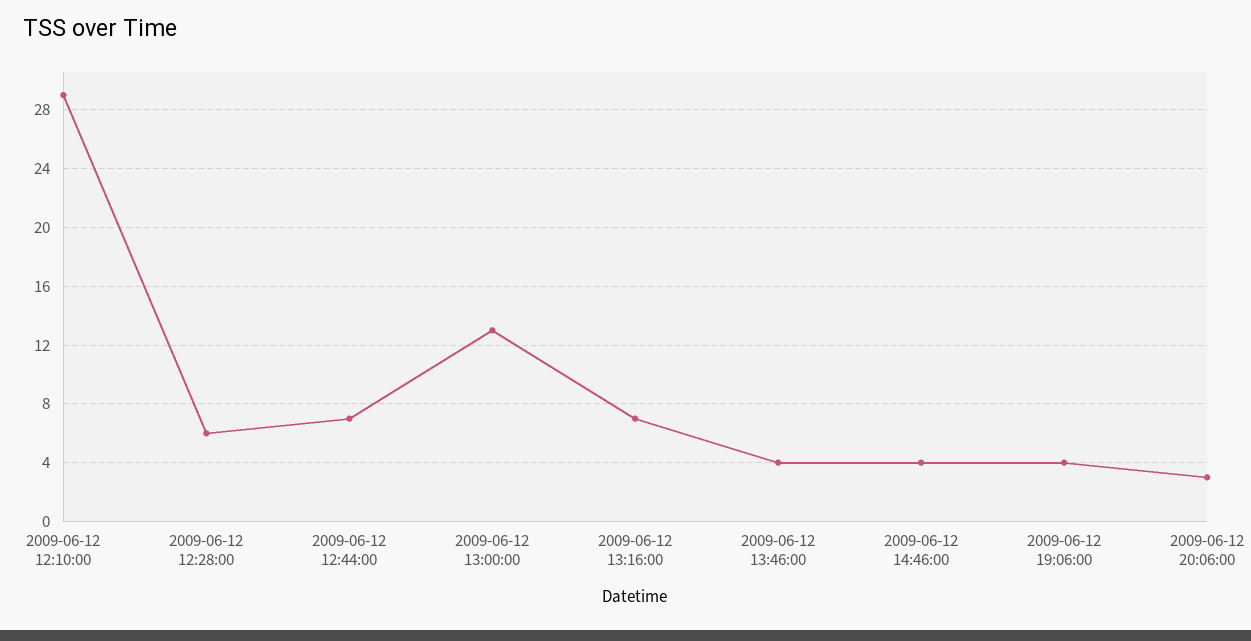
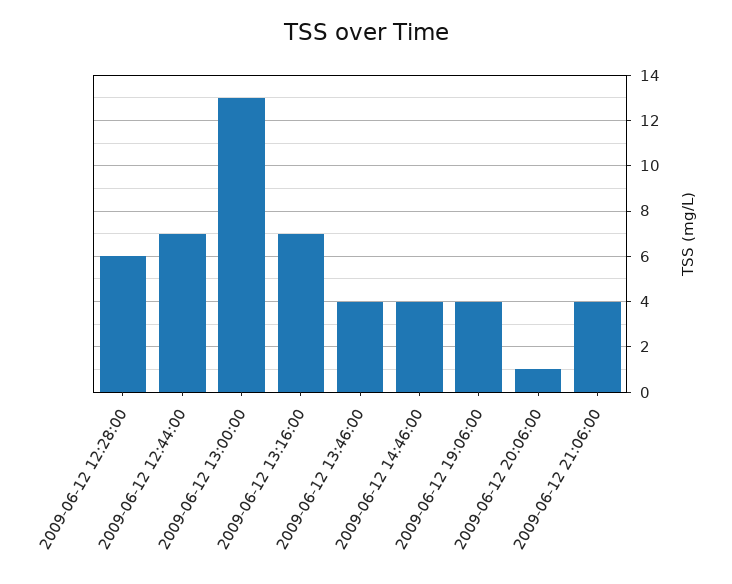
2009-06-12 12:10:00: 29 -> none
2009-06-12 20:06:00: 3 -> 1
2009-06-12 21:06:00: none -> 4

